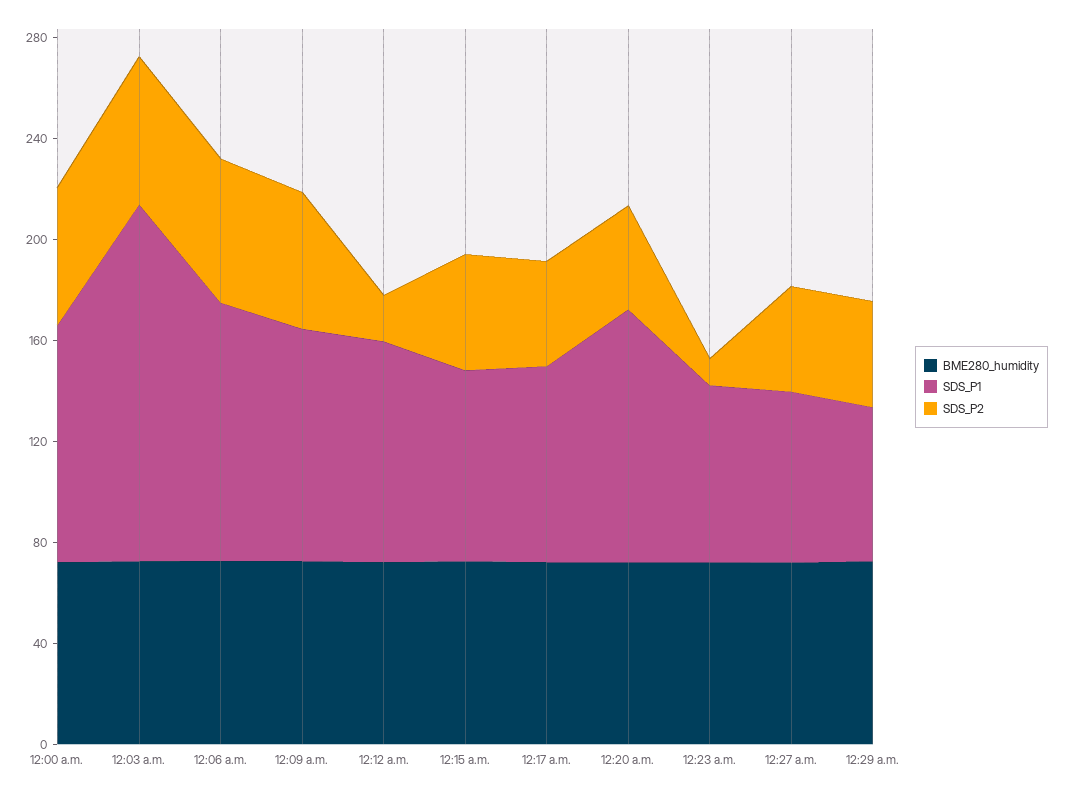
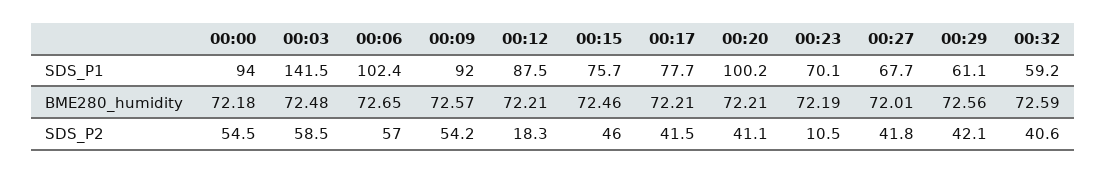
SDS_P1, 00:32: none -> 59.2
BME280_humidity, 00:32: none -> 72.59
SDS_P2, 00:32: none -> 40.6

